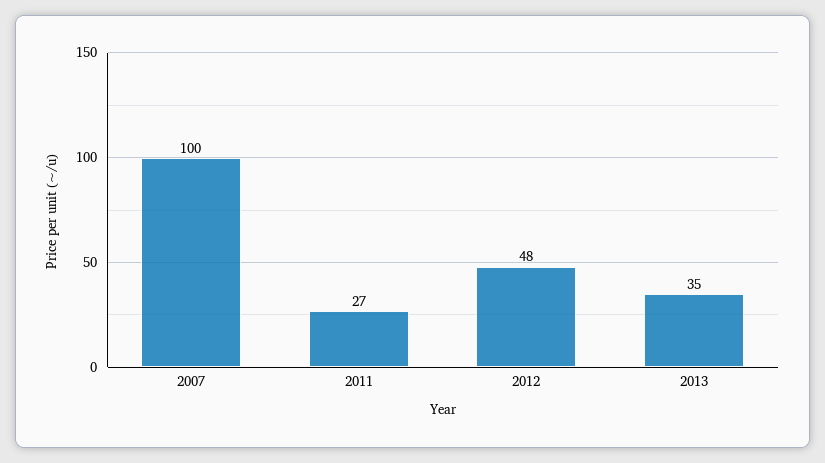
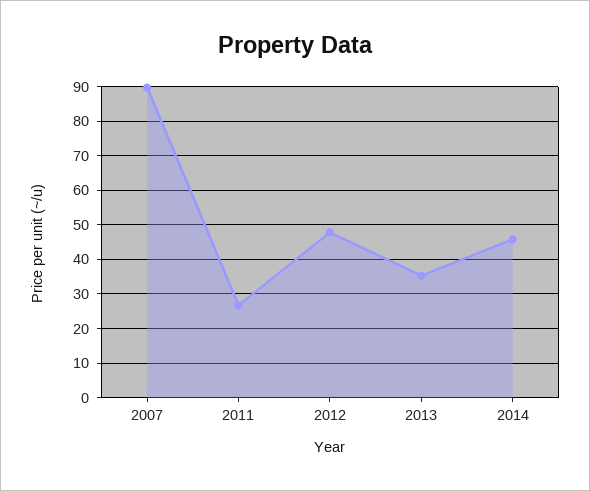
2007: 100 -> 90
2014: none -> 46

